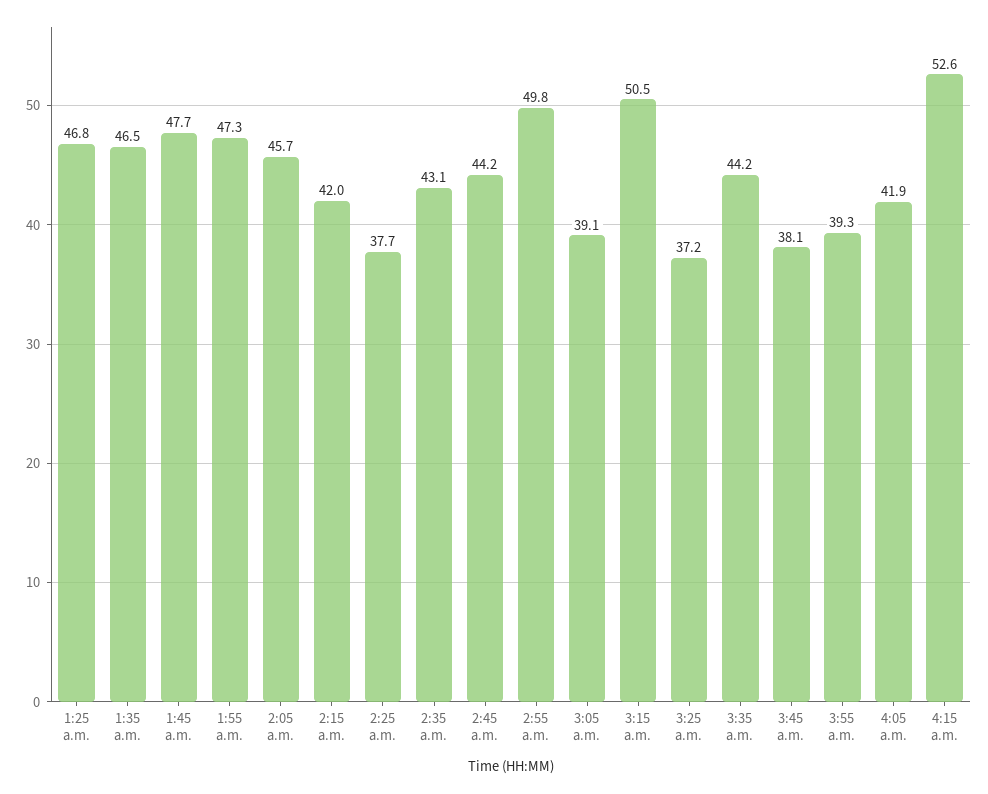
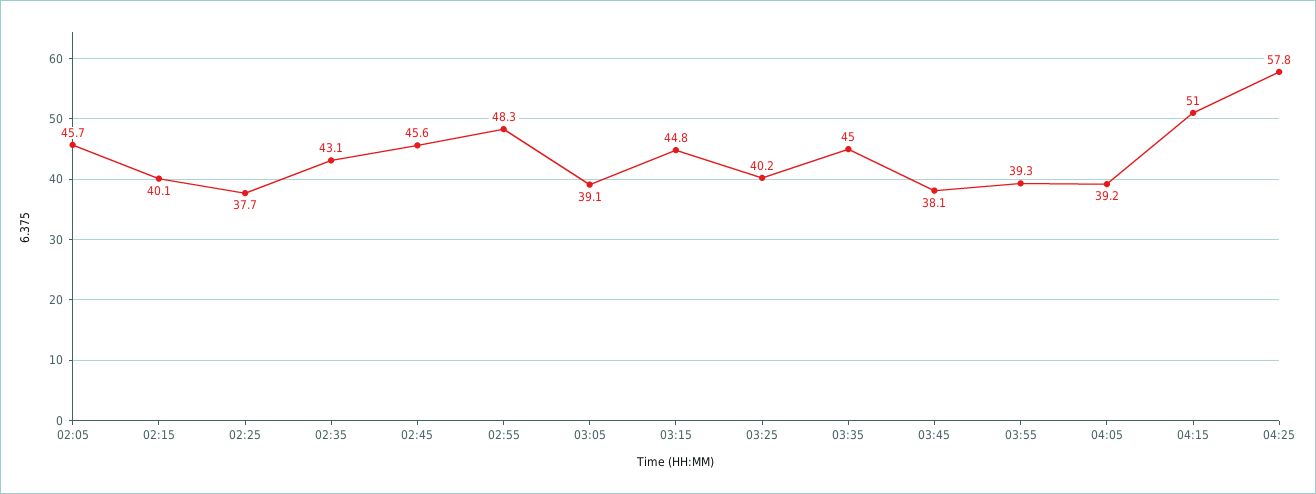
1:25 a.m.: 46.8 -> none
1:35 a.m.: 46.5 -> none
1:45 a.m.: 47.7 -> none
1:55 a.m.: 47.3 -> none
2:15 a.m.: 42 -> 40.1
2:45 a.m.: 44.2 -> 45.6
2:55 a.m.: 49.8 -> 48.3
3:15 a.m.: 50.5 -> 44.8
3:25 a.m.: 37.2 -> 40.2
3:35 a.m.: 44.2 -> 45
4:05 a.m.: 41.9 -> 39.2
4:15 a.m.: 52.6 -> 51
04:25: none -> 57.8

